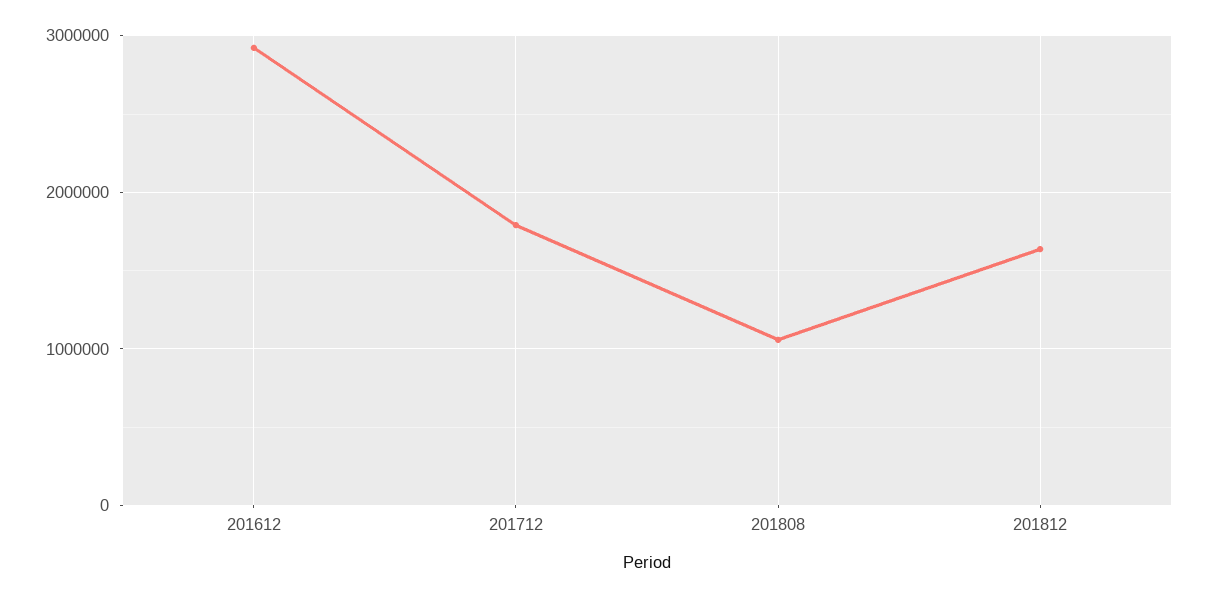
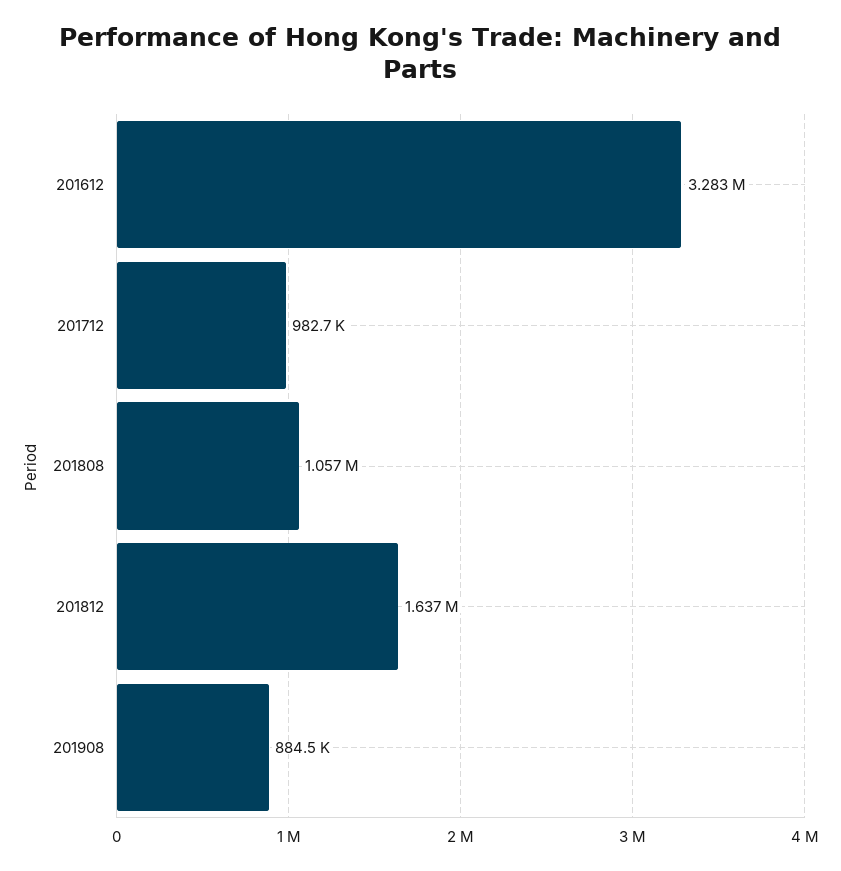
201612: 2900000 -> 3283000
201712: 1800000 -> 982700
201908: none -> 884500

